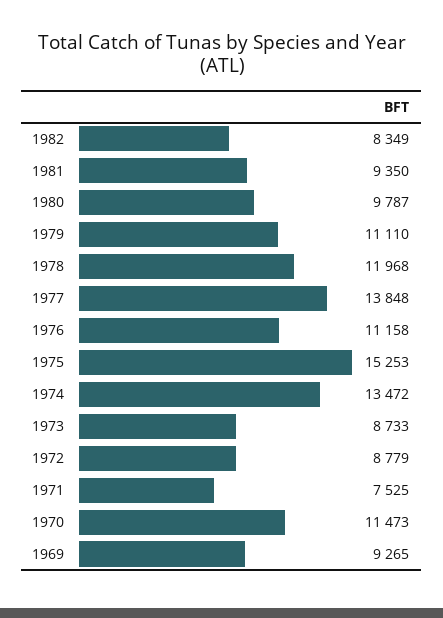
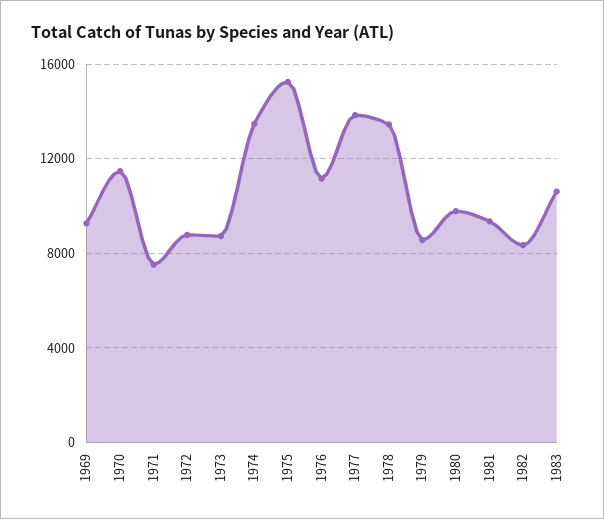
1979: 11110 -> 8500
1978: 11968 -> 13500
1983: none -> 10500

